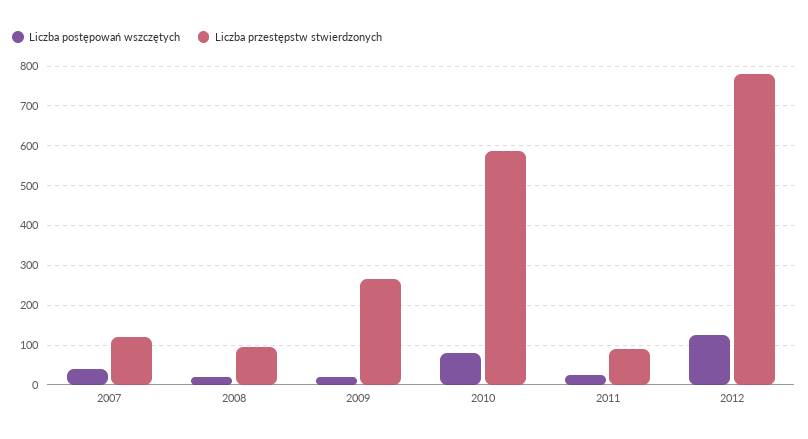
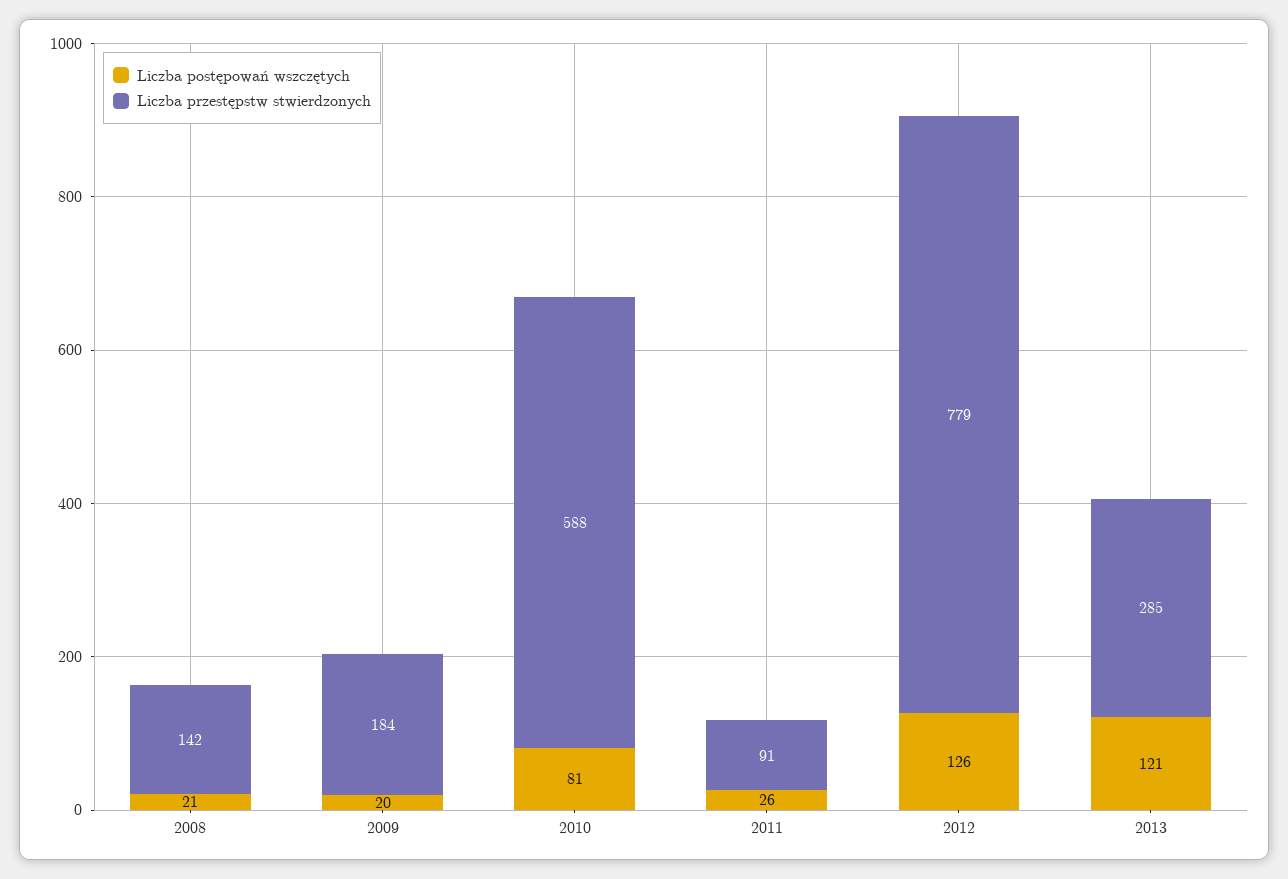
Liczba postępowań wszczętych, 2007: 40 -> none
Liczba przestępstw stwierdzonych, 2007: 120 -> none
Liczba przestępstw stwierdzonych, 2008: 100 -> 142
Liczba przestępstw stwierdzonych, 2009: 260 -> 184
Liczba postępowań wszczętych, 2013: none -> 121
Liczba przestępstw stwierdzonych, 2013: none -> 285

